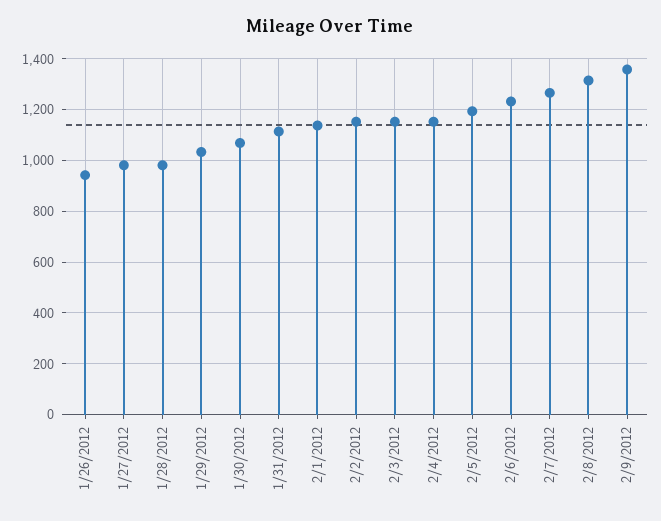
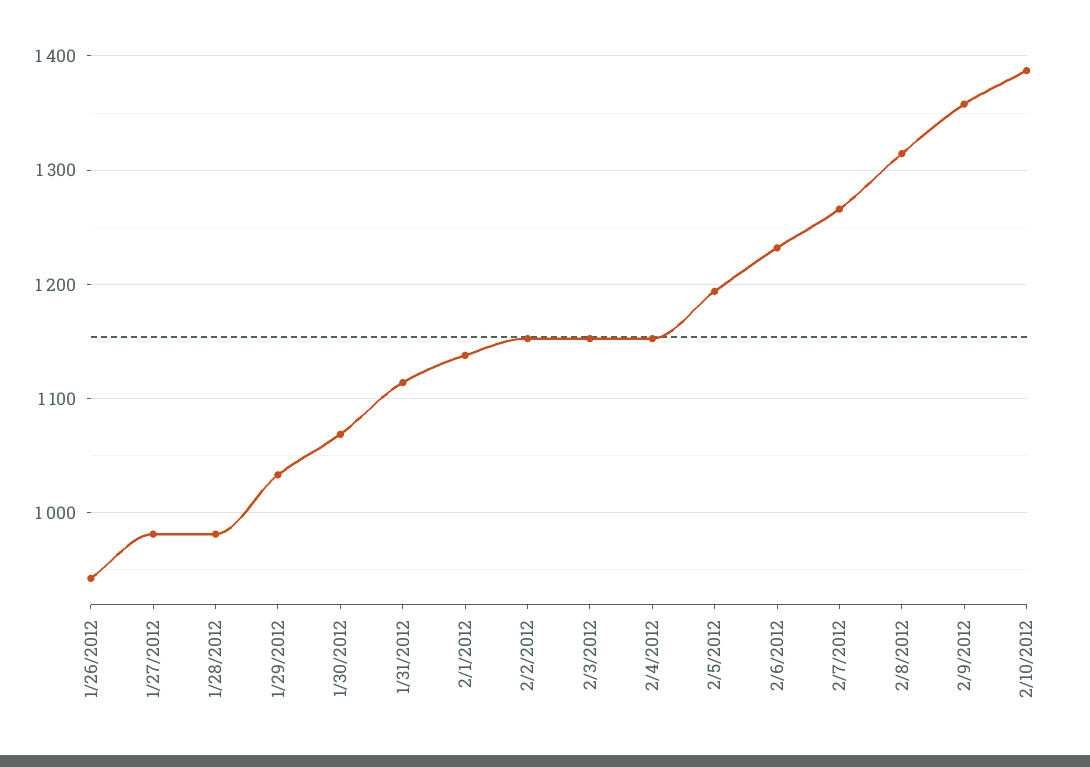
2/10/2012: none -> 1390

